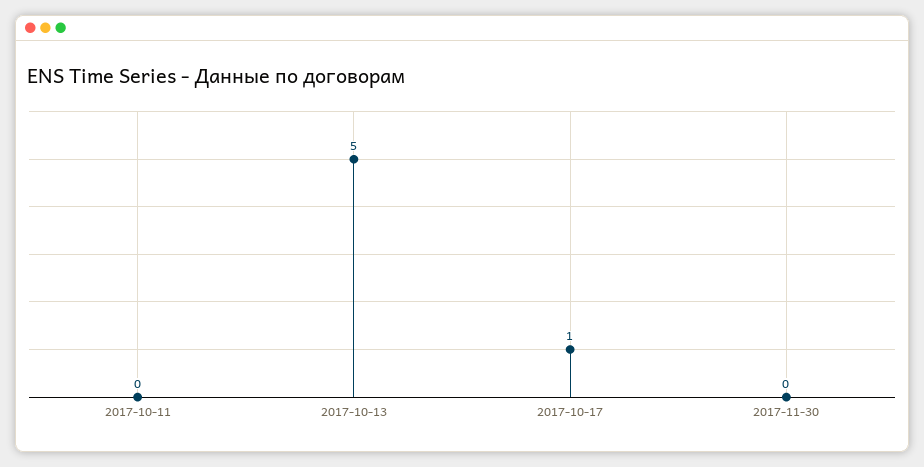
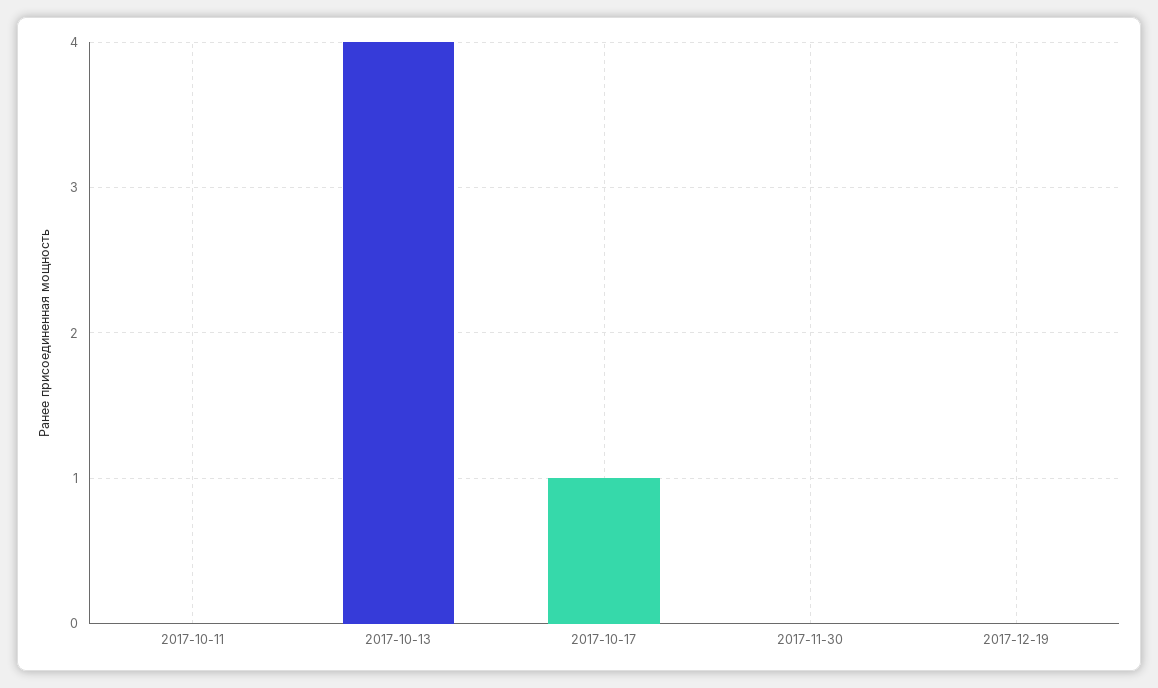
2017-10-13: 5 -> 4
2017-12-19: none -> 0

